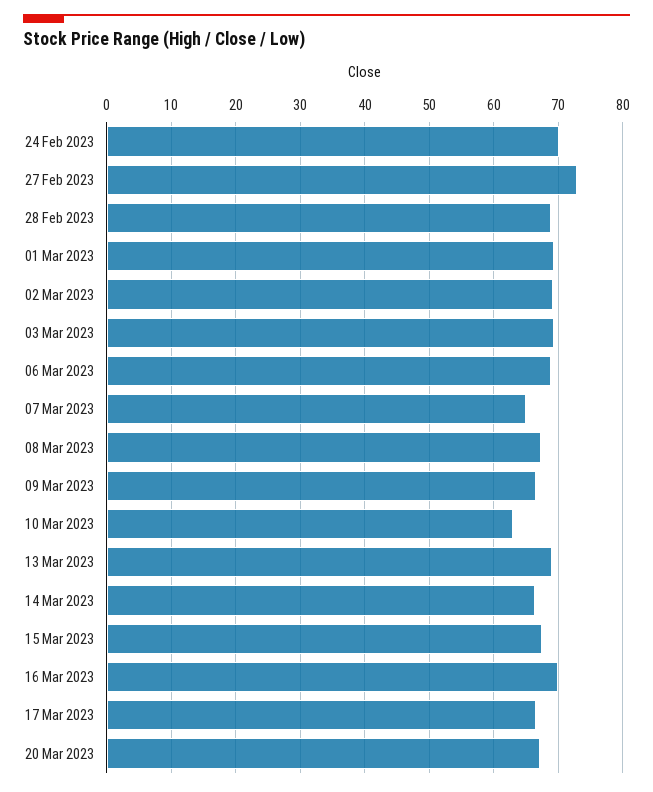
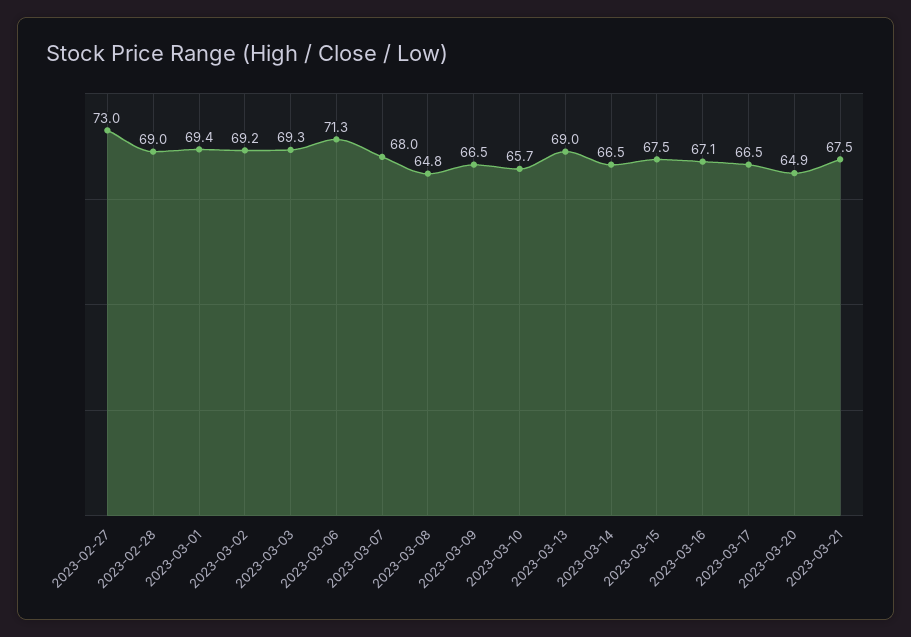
24 Feb 2023: 70 -> none
06 Mar 2023: 69 -> 71.3
07 Mar 2023: 65 -> 68
08 Mar 2023: 67 -> 64.8
10 Mar 2023: 63 -> 65.7
16 Mar 2023: 70 -> 67.1
20 Mar 2023: 67 -> 64.9
2023-03-21: none -> 67.5

